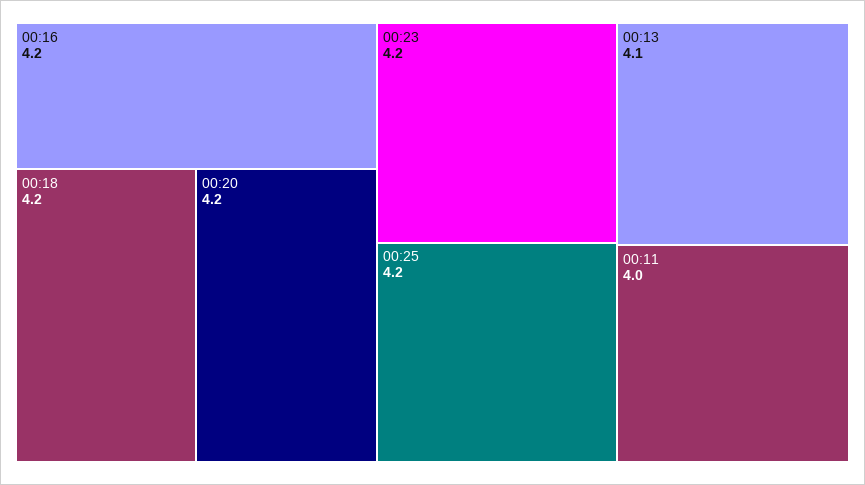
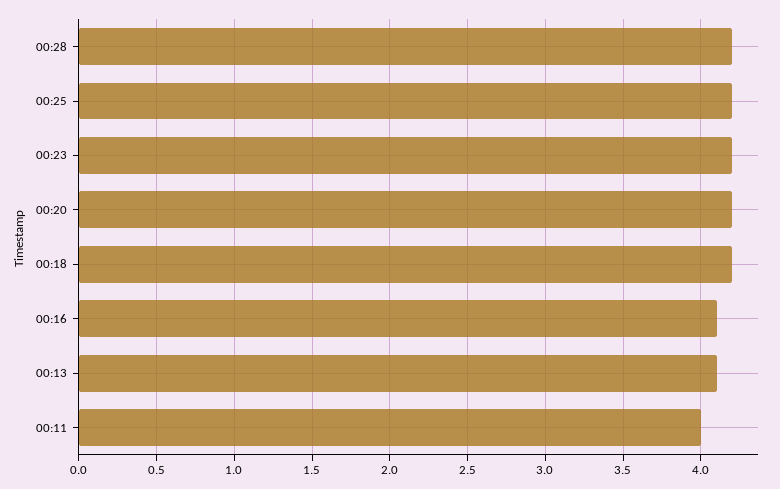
00:16: 4.2 -> 4.1
00:28: none -> 4.2

